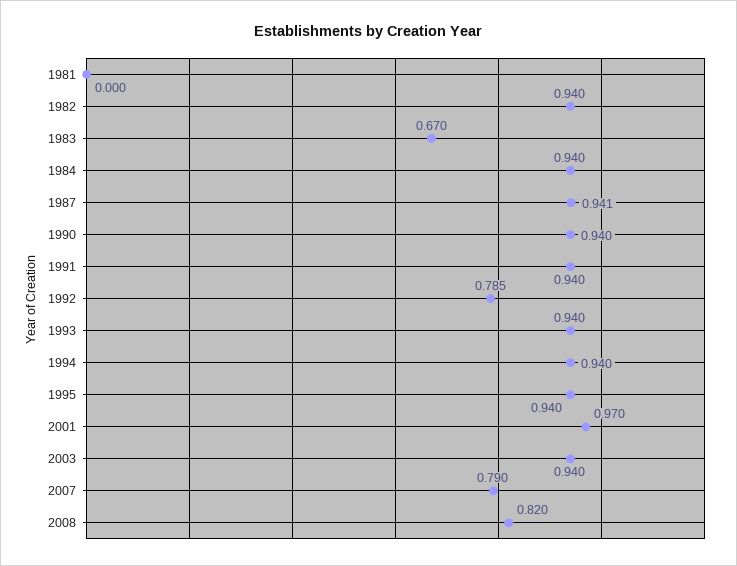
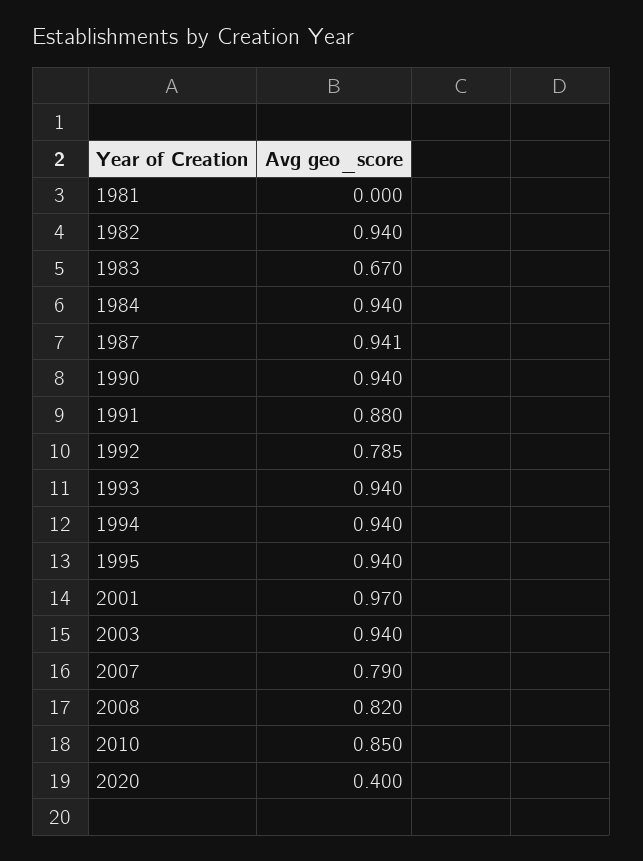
1991: 0.94 -> 0.88
2010: none -> 0.85
2020: none -> 0.4

